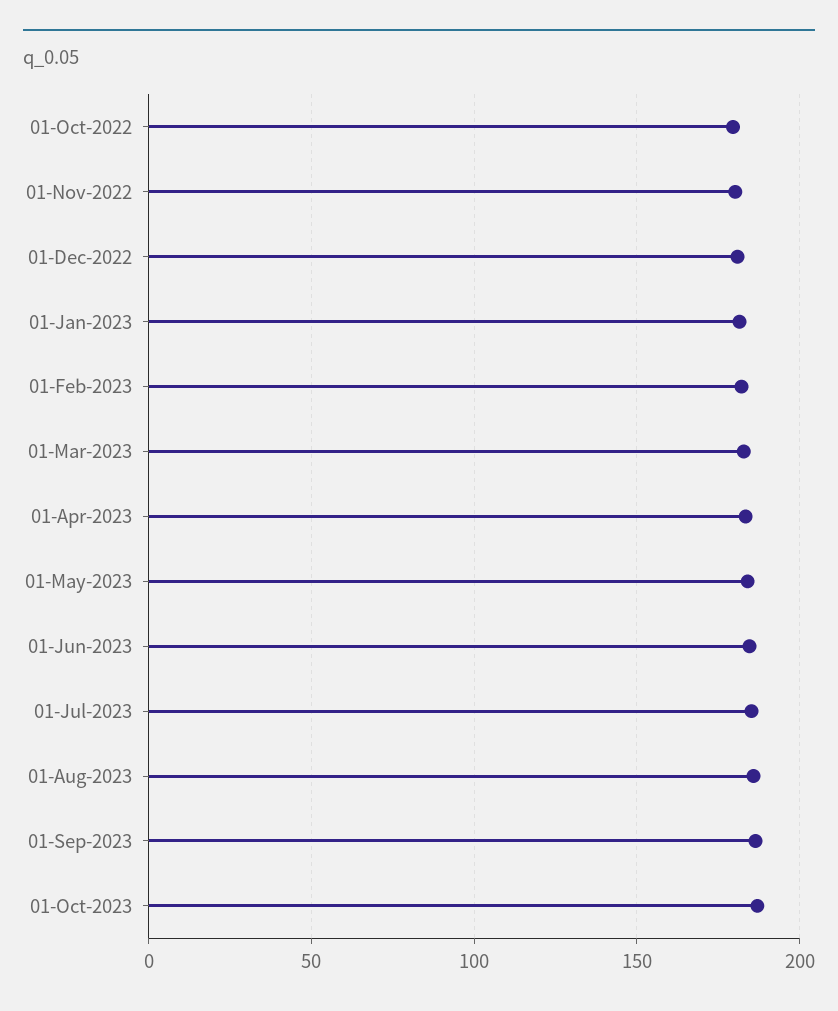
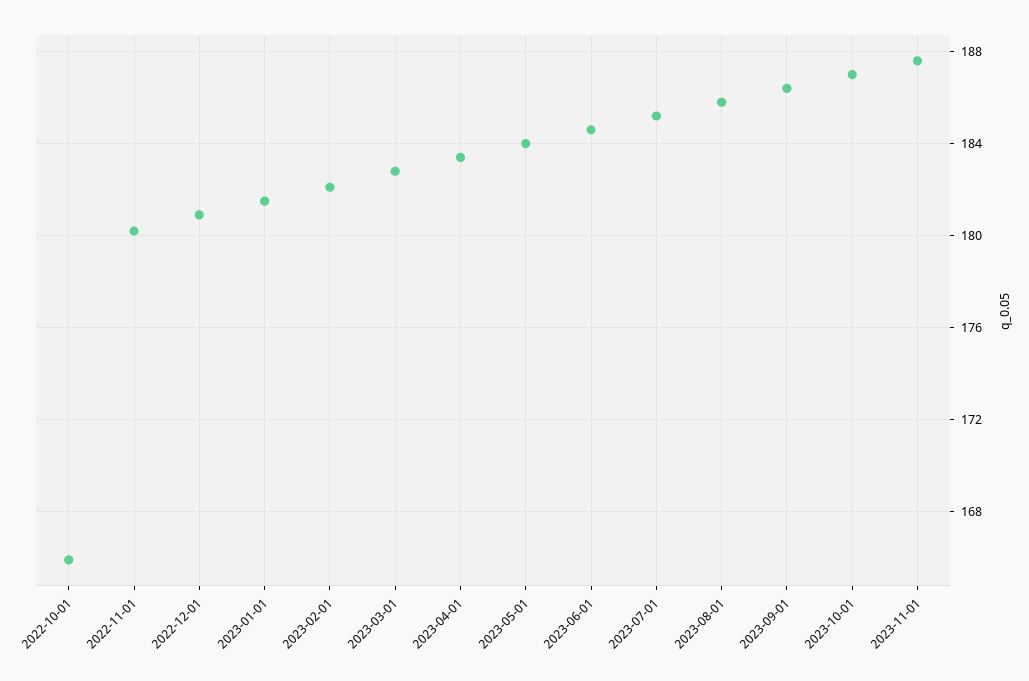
01-Oct-2022: 180 -> 166
2023-11-01: none -> 187.5

